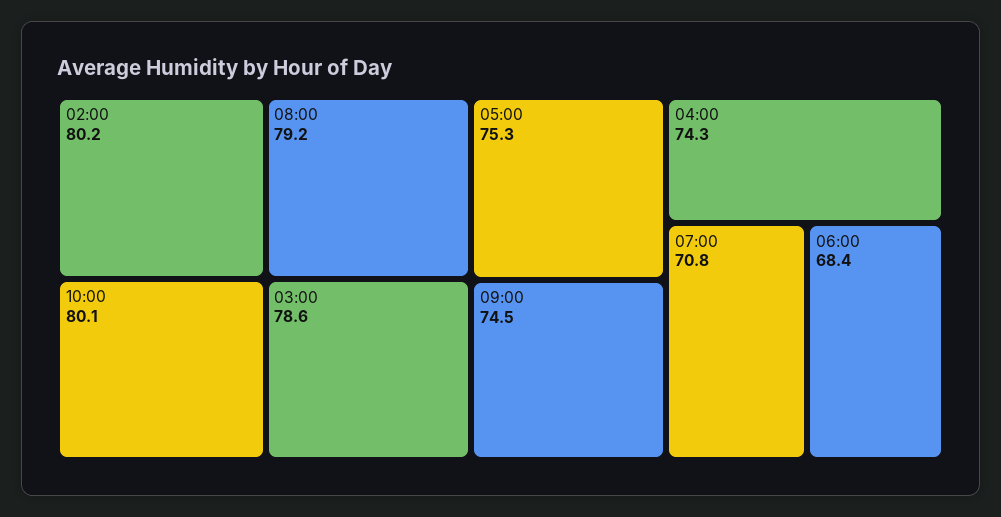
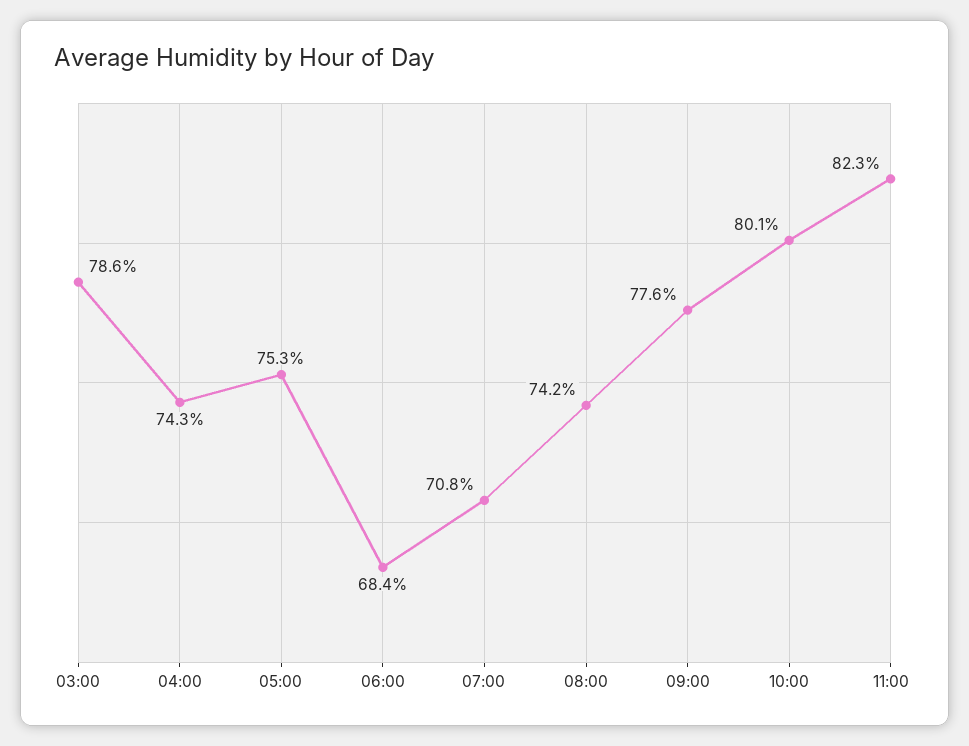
02:00: 80.2 -> none
08:00: 79.2 -> 74.2
09:00: 74.5 -> 77.6
11:00: none -> 82.3

